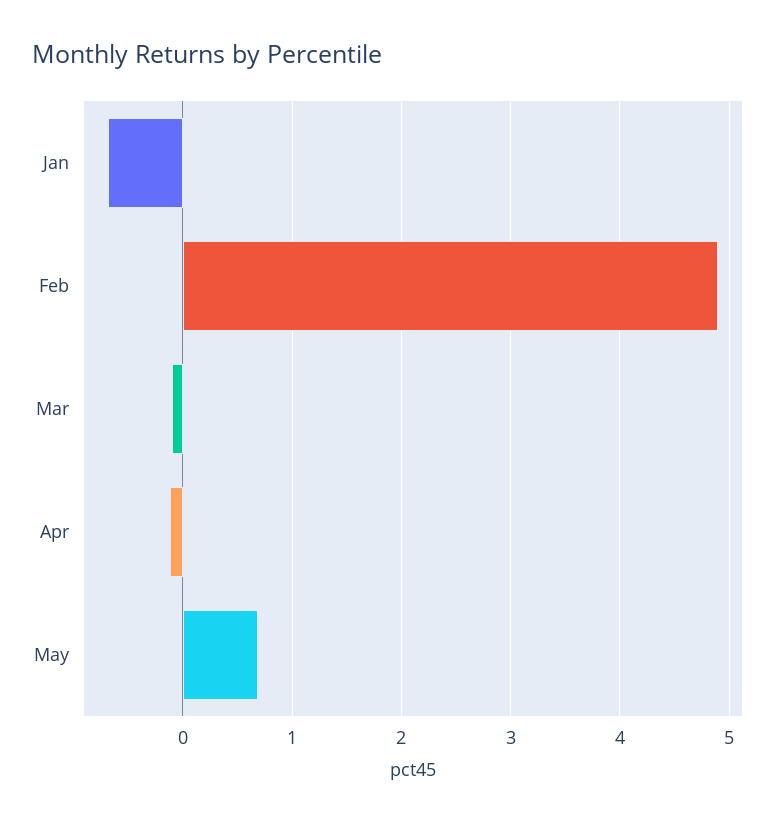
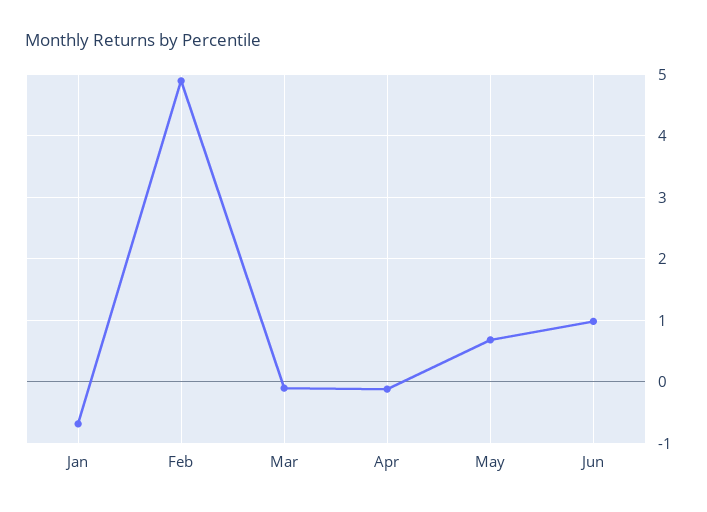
Jun: none -> 1

